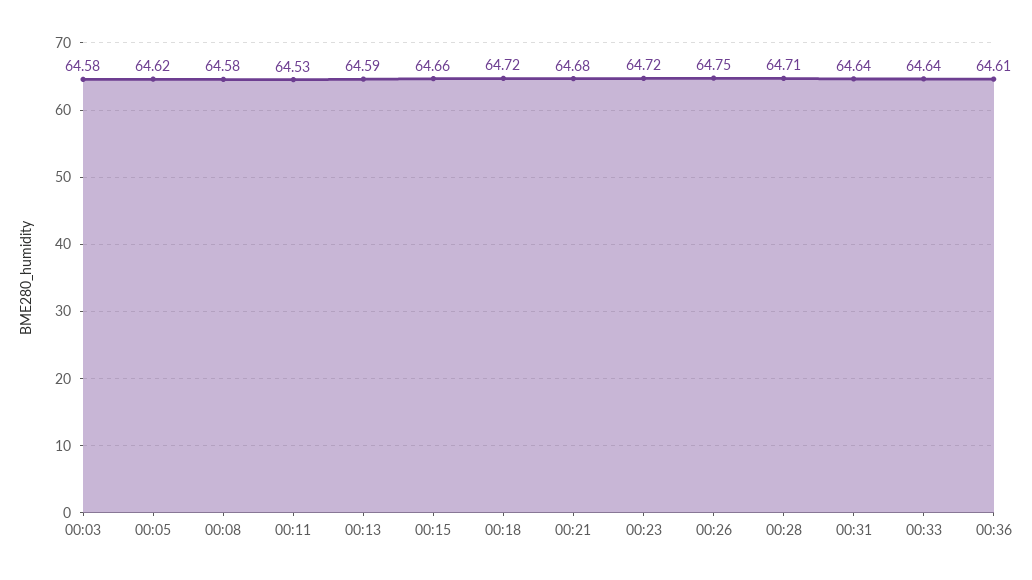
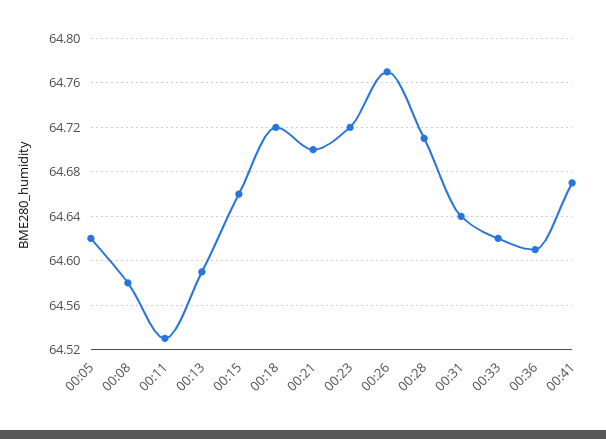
00:03: 64.58 -> none
00:21: 64.68 -> 64.7
00:26: 64.75 -> 64.77
00:33: 64.64 -> 64.62
00:41: none -> 64.67

